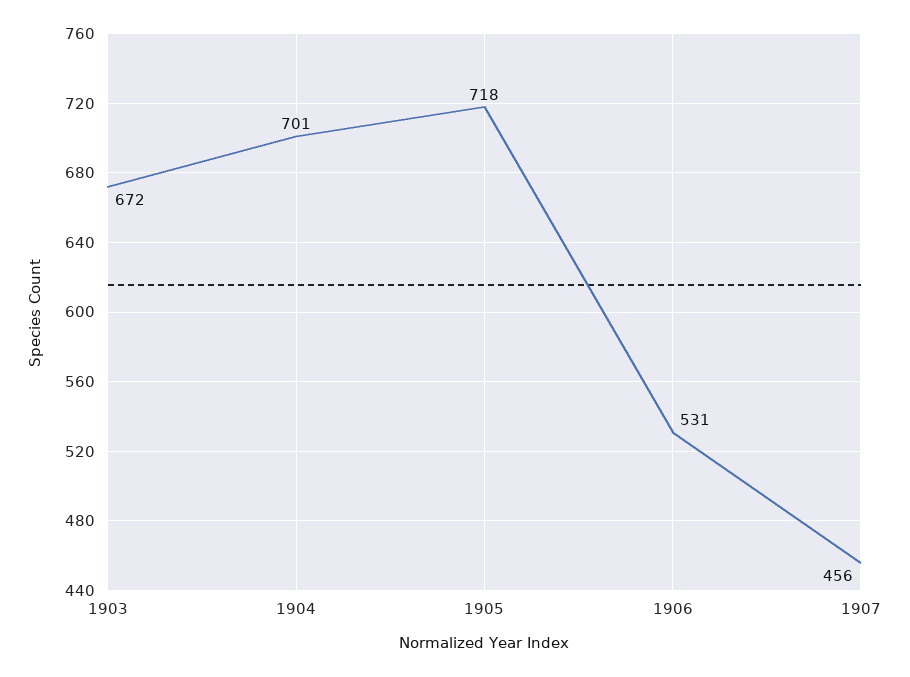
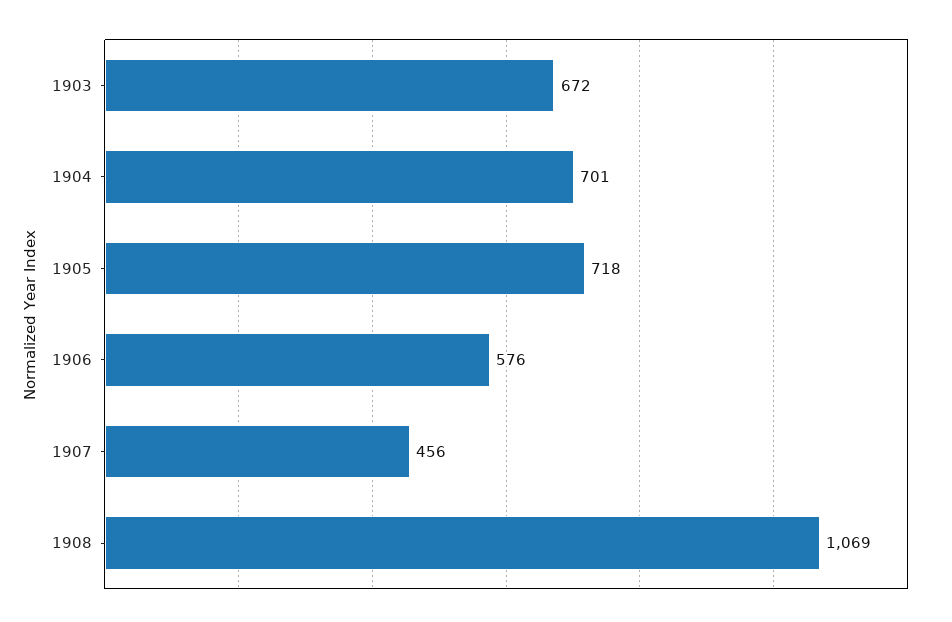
1906: 531 -> 576
1908: none -> 1069

